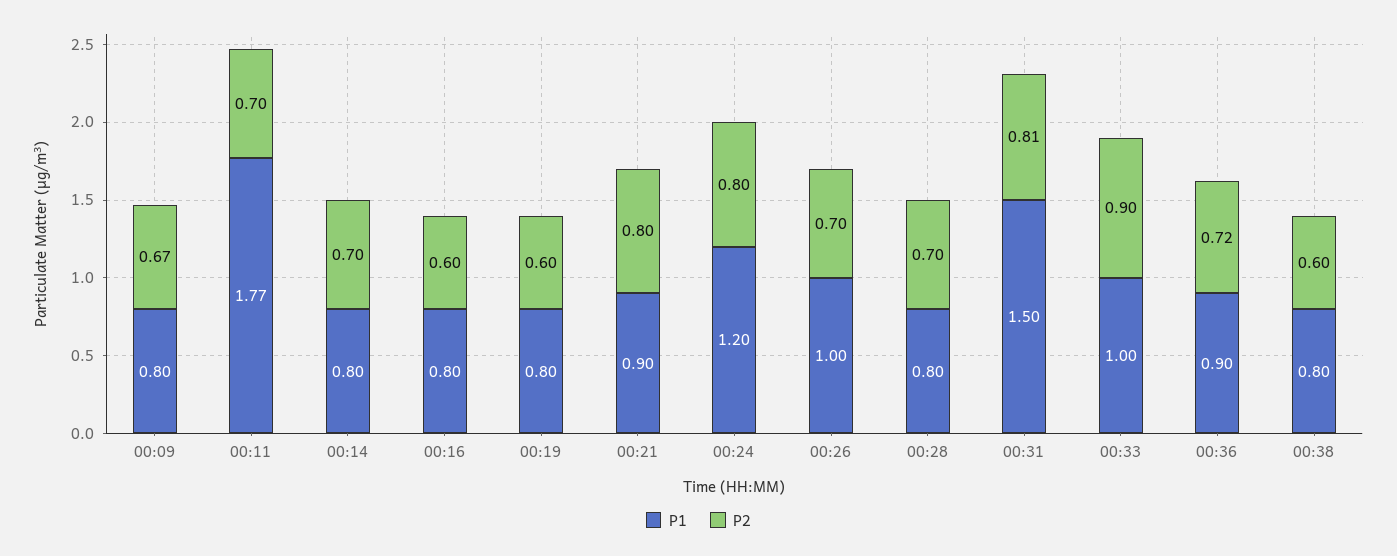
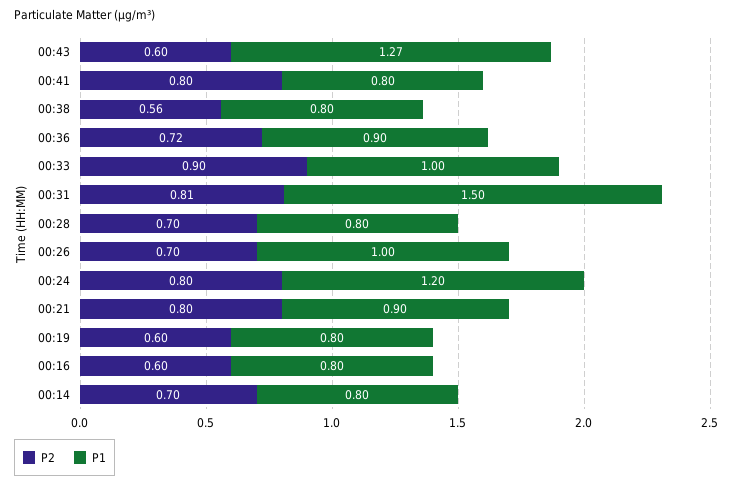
P1, 00:09: 0.8 -> none
P2, 00:09: 0.67 -> none
P1, 00:11: 1.77 -> none
P2, 00:11: 0.7 -> none
P2, 00:38: 0.6 -> 0.56
P2, 00:43: none -> 0.6
P1, 00:43: none -> 1.27
P2, 00:41: none -> 0.8
P1, 00:41: none -> 0.8

